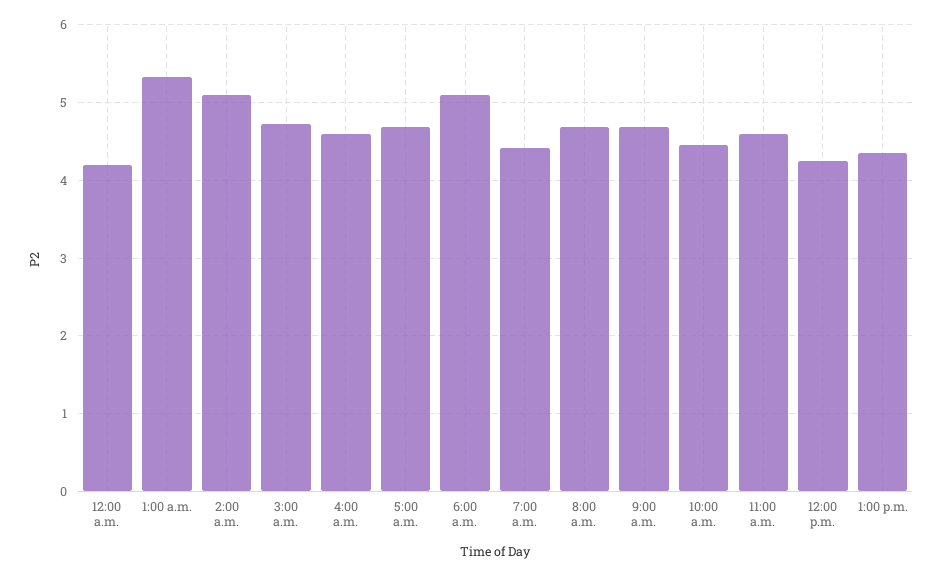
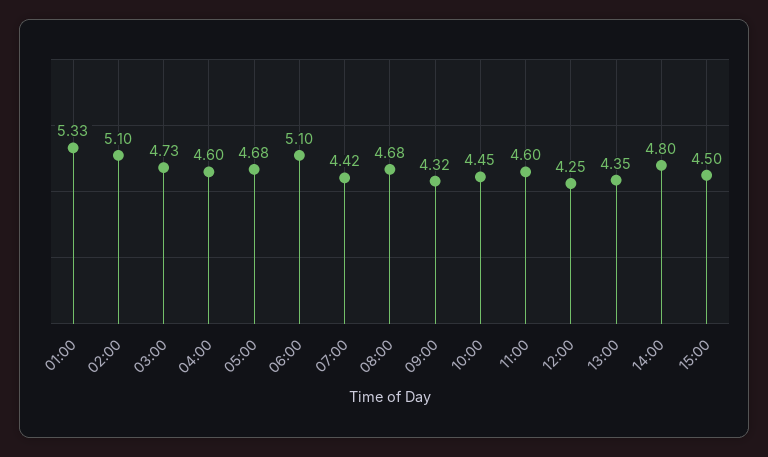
12:00 a.m.: 4.2 -> none
9:00 a.m.: 4.7 -> 4.32
14:00: none -> 4.8
15:00: none -> 4.5

